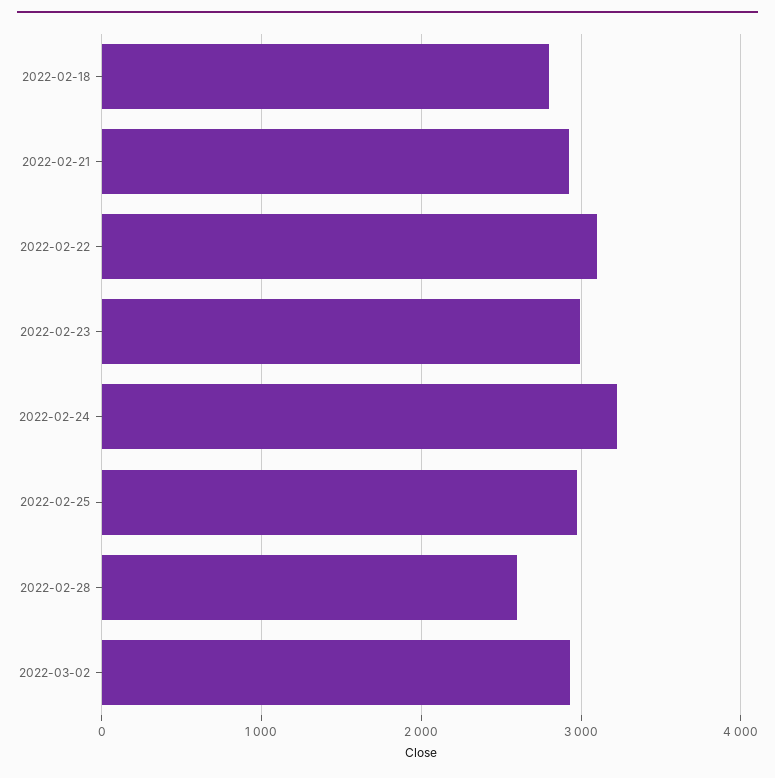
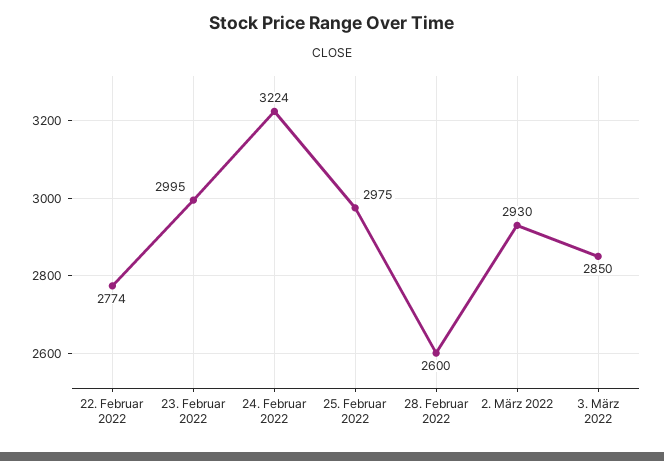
2022-02-18: 2800 -> none
2022-02-21: 2900 -> none
2022-02-22: 3100 -> 2774
3. März 2022: none -> 2850

